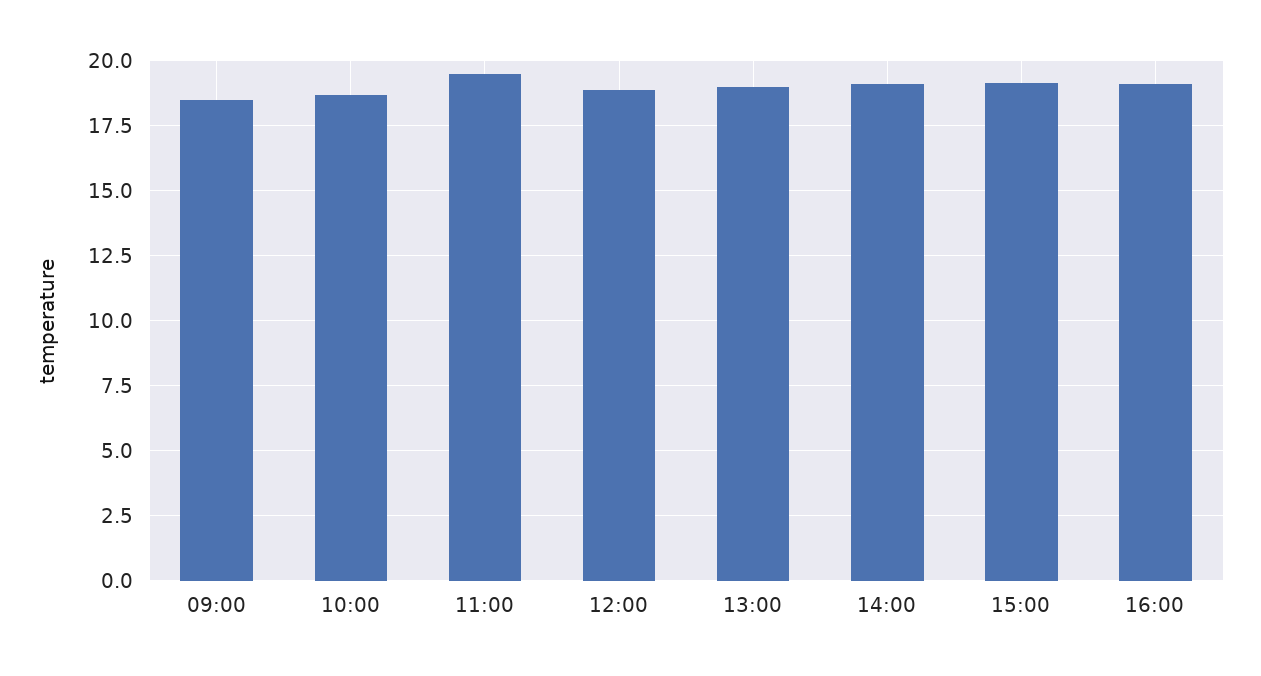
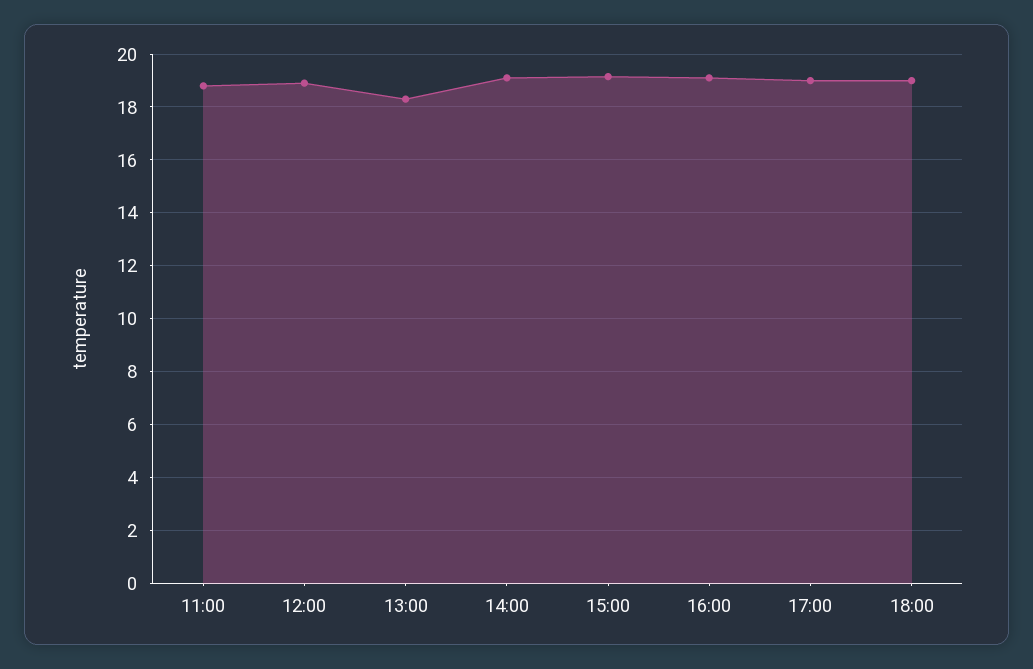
09:00: 18.5 -> none
10:00: 18.75 -> none
11:00: 19.5 -> 18.75
13:00: 19 -> 18.25
17:00: none -> 19
18:00: none -> 19

